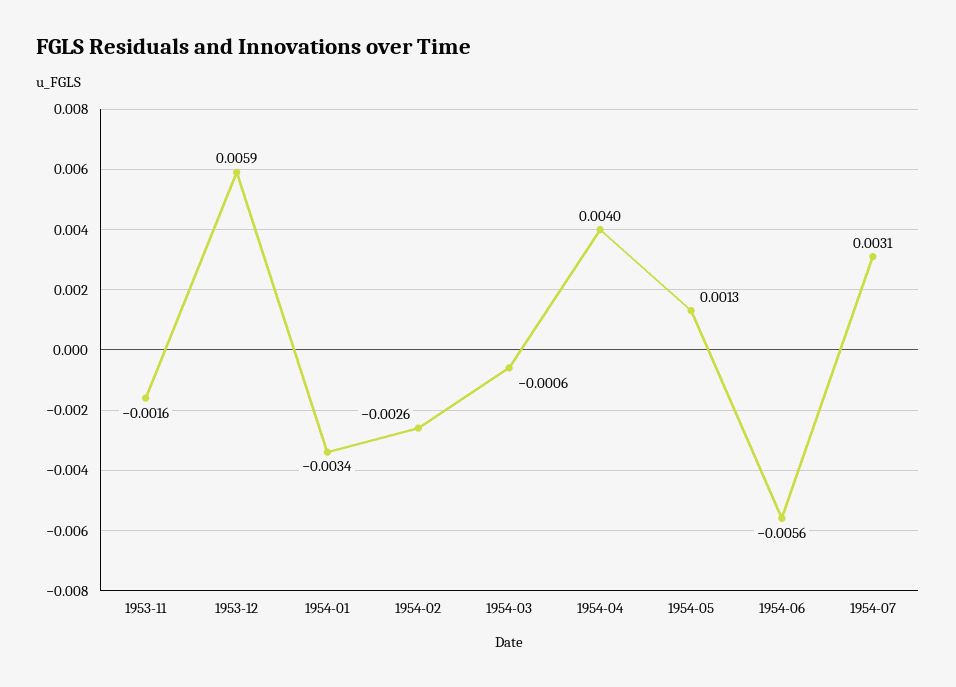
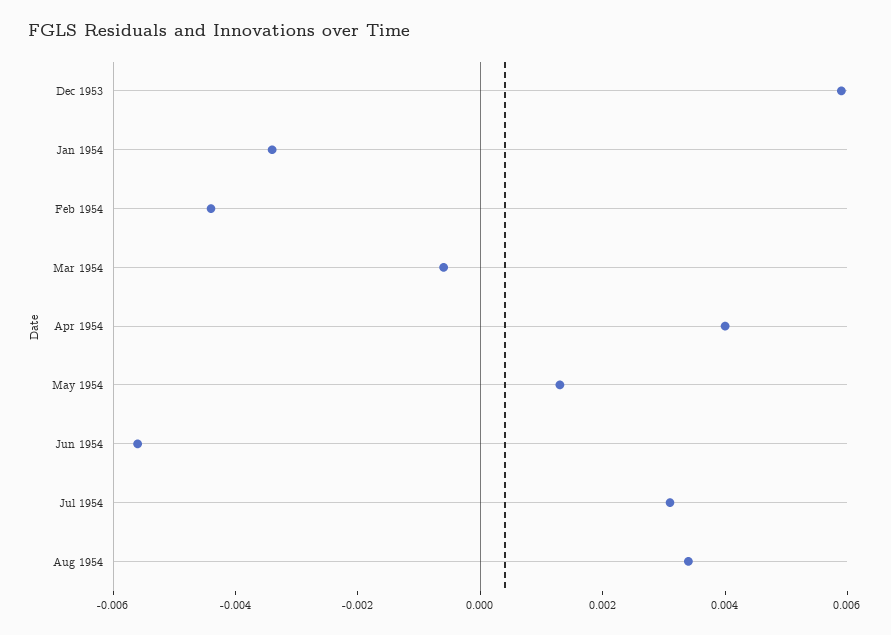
1953-11: -0.0016 -> none
1954-02: -0.0026 -> -0.0045
Aug 1954: none -> 0.0035

